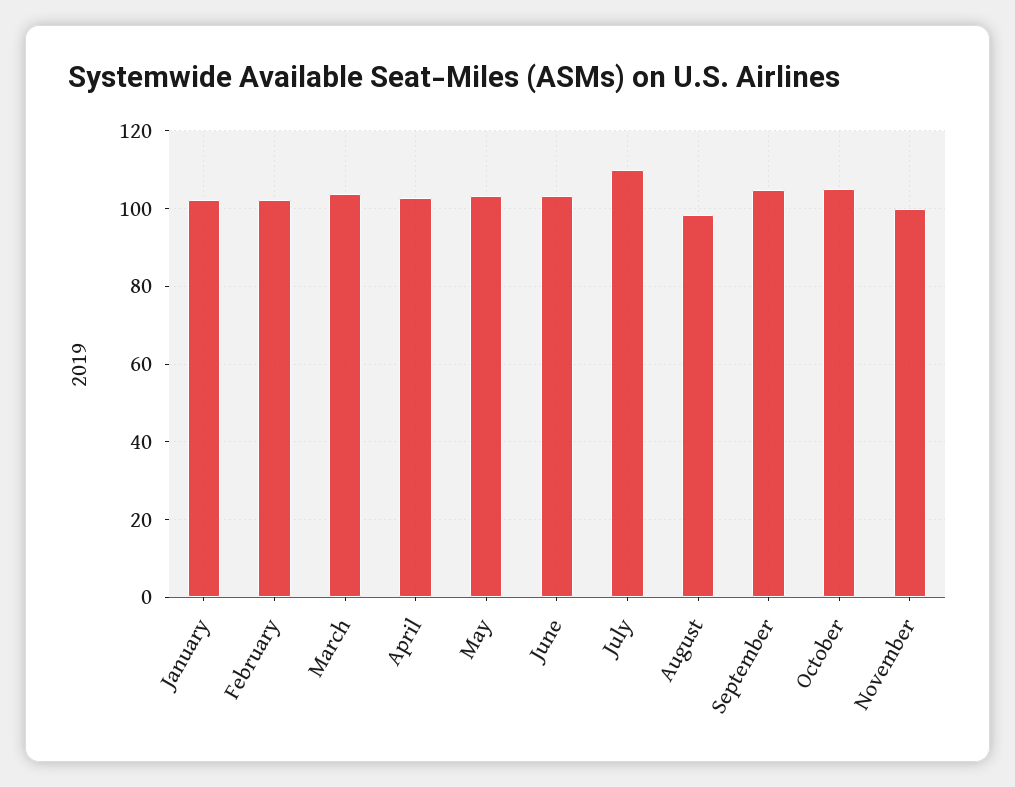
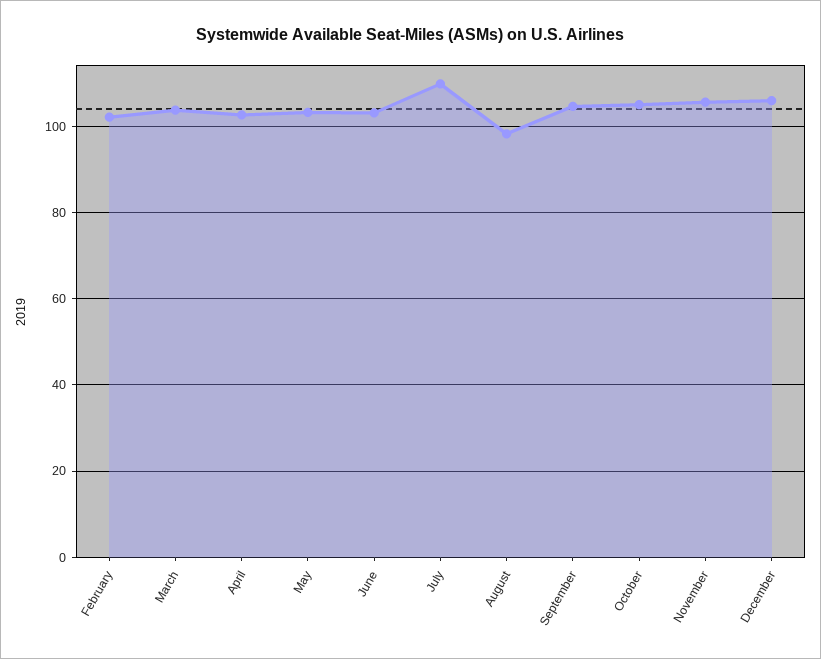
January: 102 -> none
November: 100 -> 106
December: none -> 106

